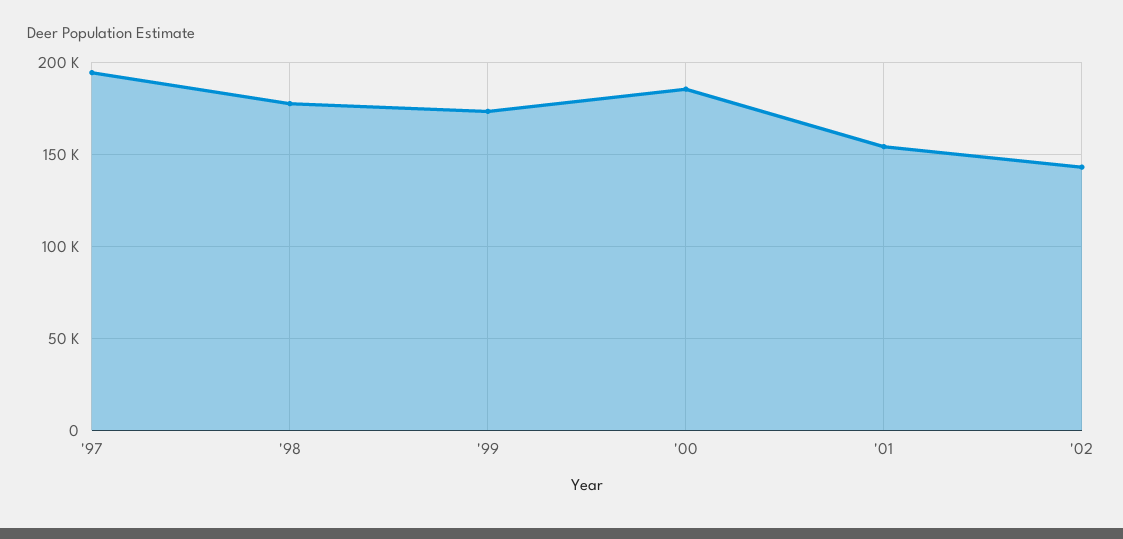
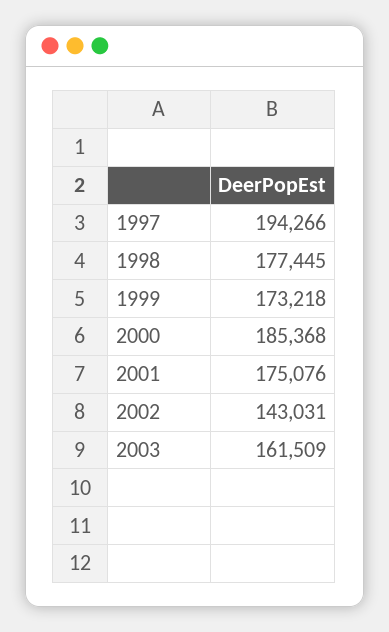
'01: 155000 -> 175076
2003: none -> 161509

